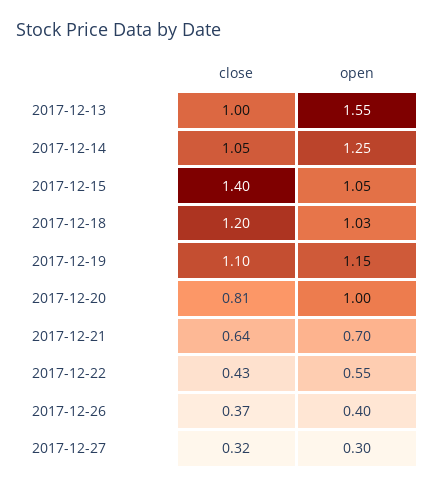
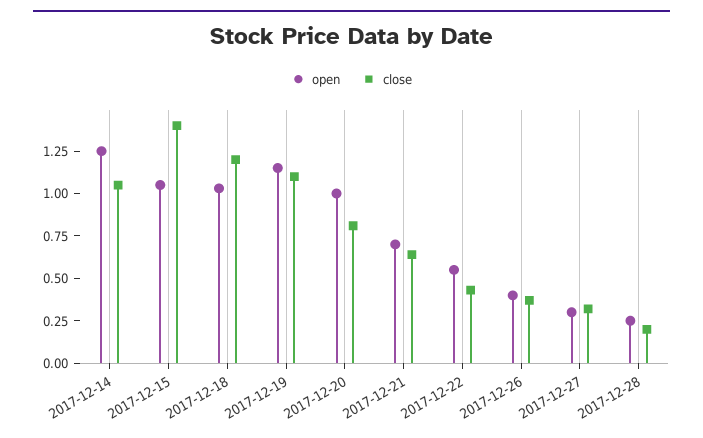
close, 2017-12-13: 1 -> none
open, 2017-12-13: 1.55 -> none
open, 2017-12-28: none -> 0.25
close, 2017-12-28: none -> 0.2

